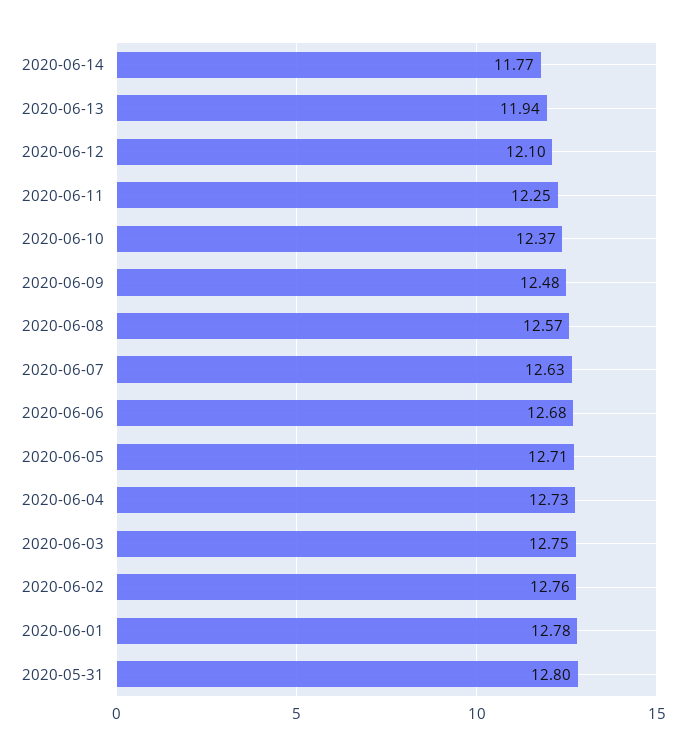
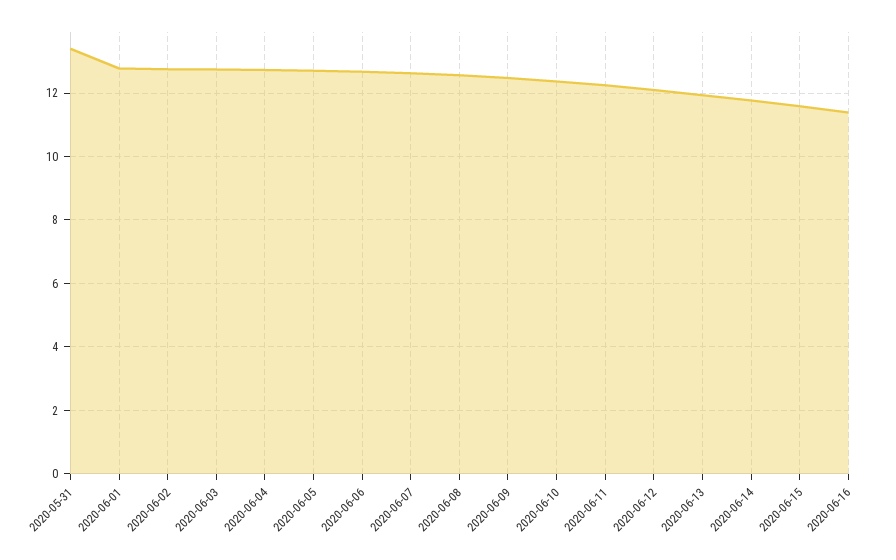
2020-05-31: 12.8 -> 13.4
2020-06-15: none -> 11.6
2020-06-16: none -> 11.4

